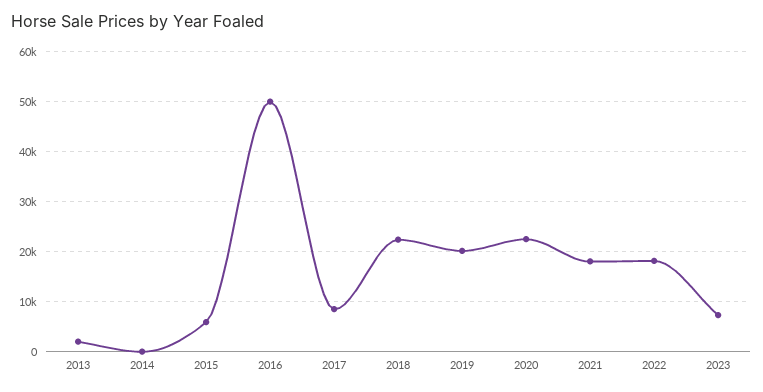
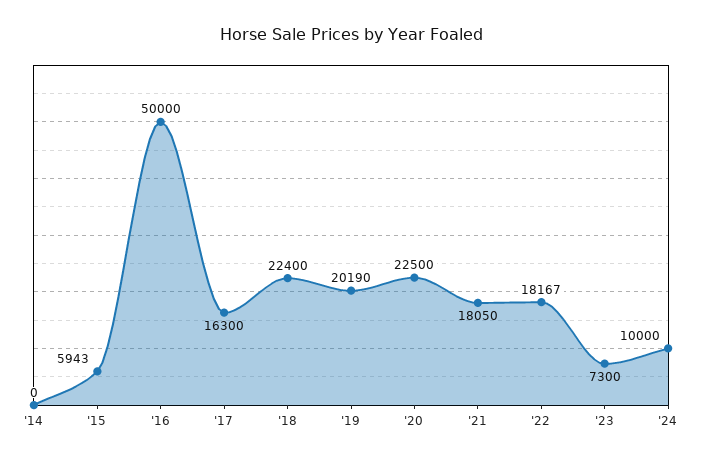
2013: 2000 -> none
2017: 8000 -> 16300
'24: none -> 10000

